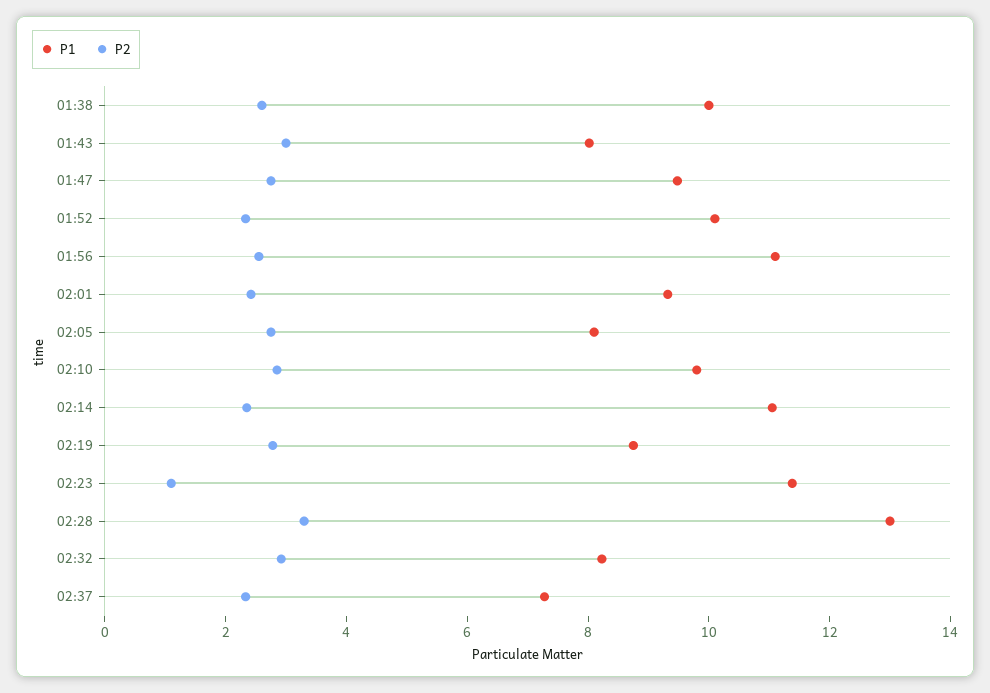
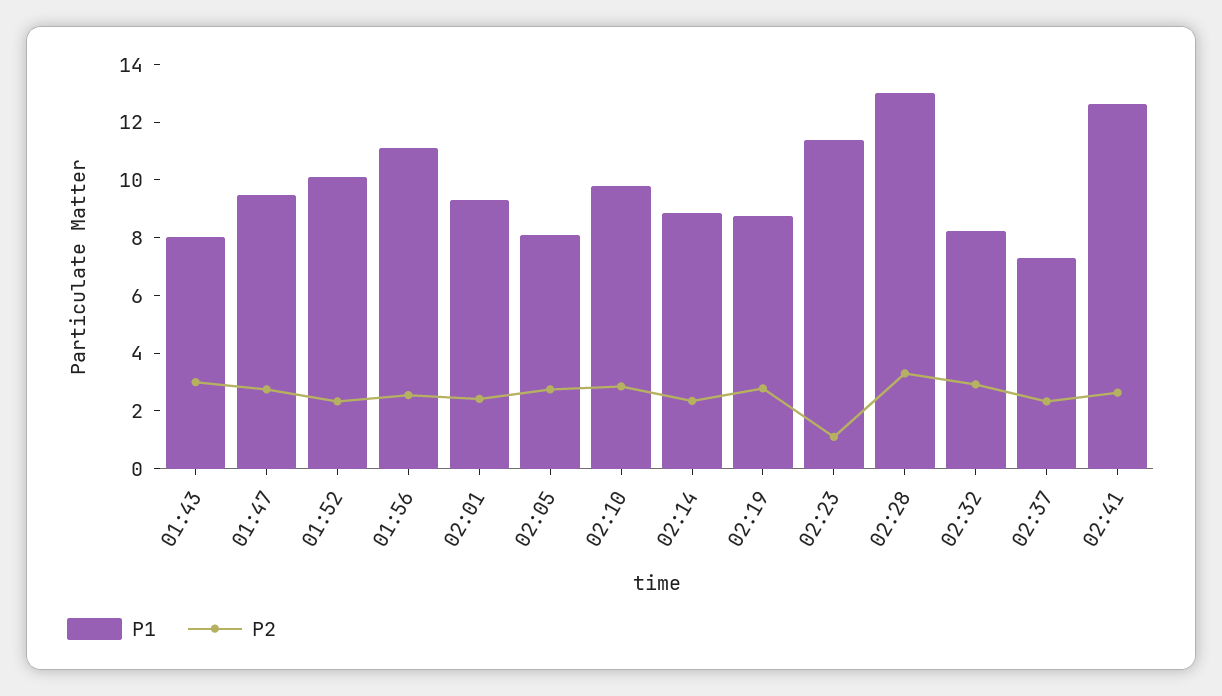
P1, 01:38: 10 -> none
P2, 01:38: 2.5 -> none
P1, 02:14: 11 -> 9
P1, 02:41: none -> 12.5
P2, 02:41: none -> 2.5

